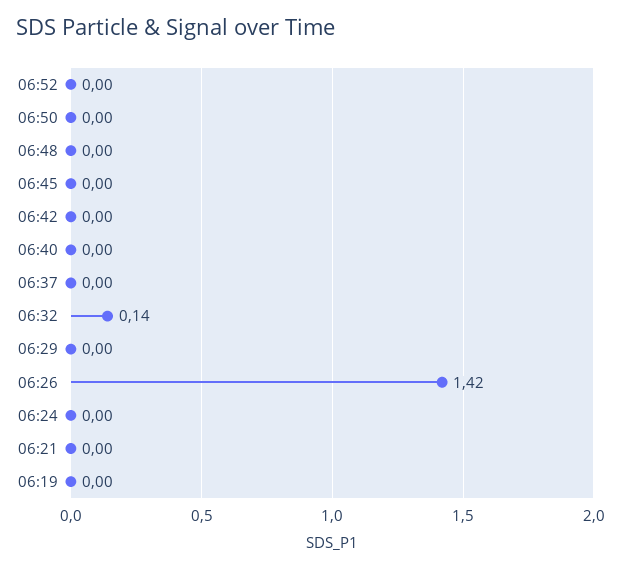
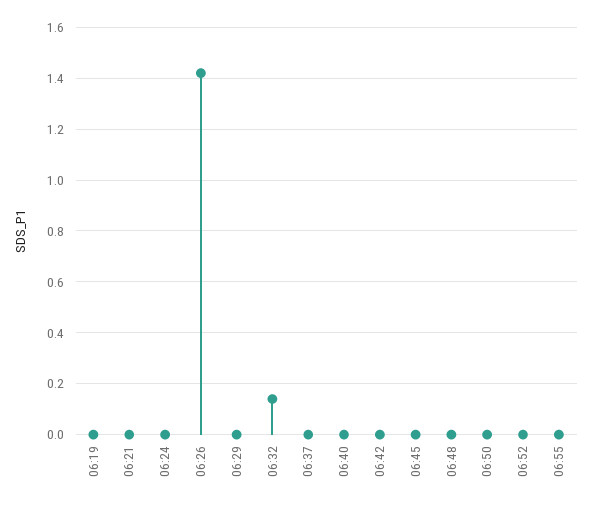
06:55: none -> 0

